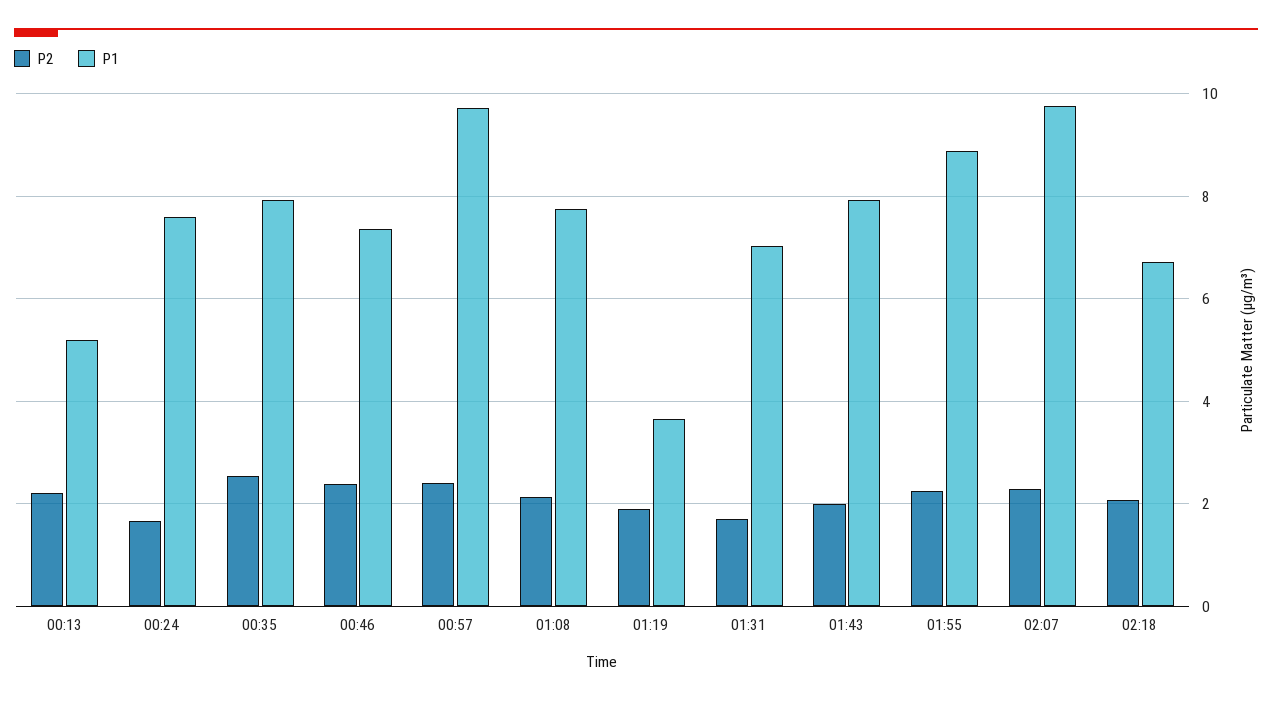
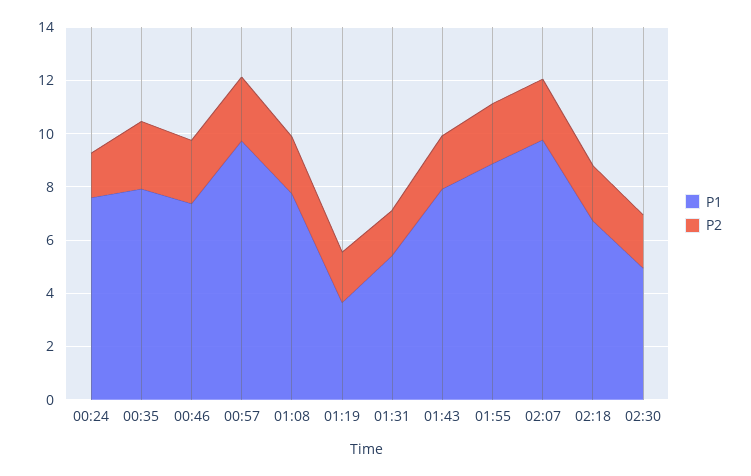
P2, 00:13: 2.2 -> none
P1, 00:13: 5.2 -> none
P1, 01:31: 7 -> 5.5
P1, 02:30: none -> 5
P2, 02:30: none -> 2

